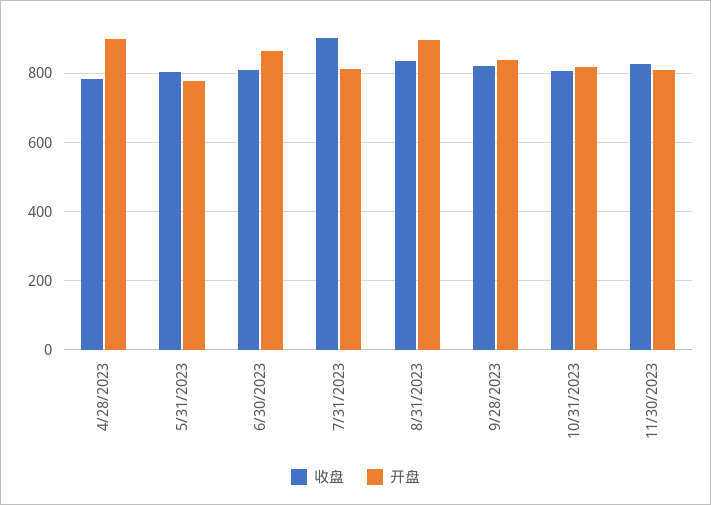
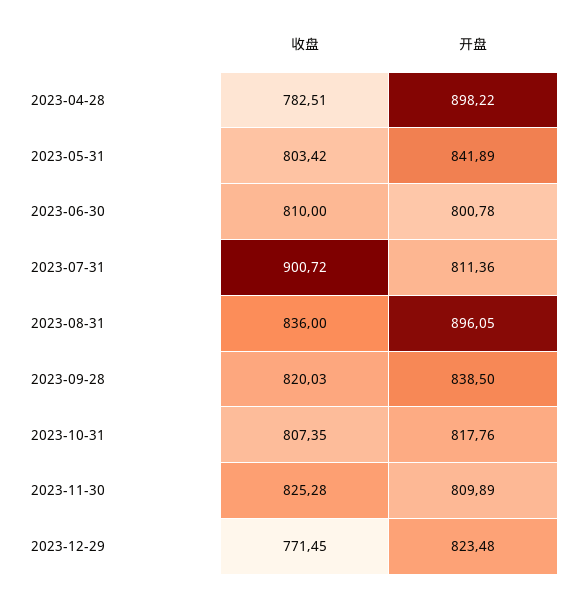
开盘, 5/31/2023: 780 -> 841.89
开盘, 6/30/2023: 860 -> 800.78
收盘, 2023-12-29: none -> 771.45
开盘, 2023-12-29: none -> 823.48

